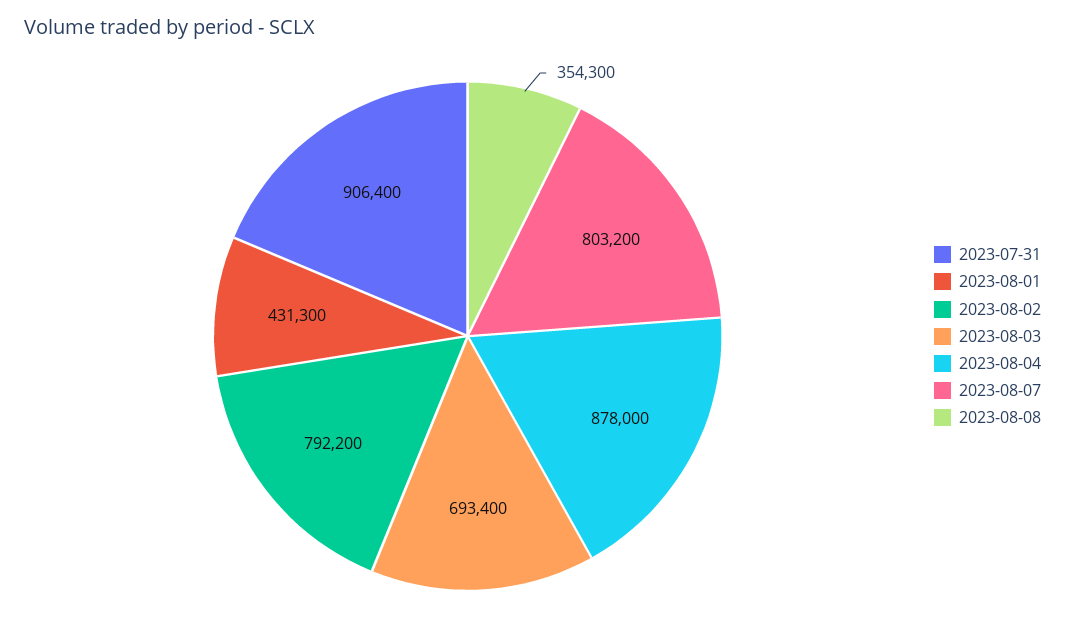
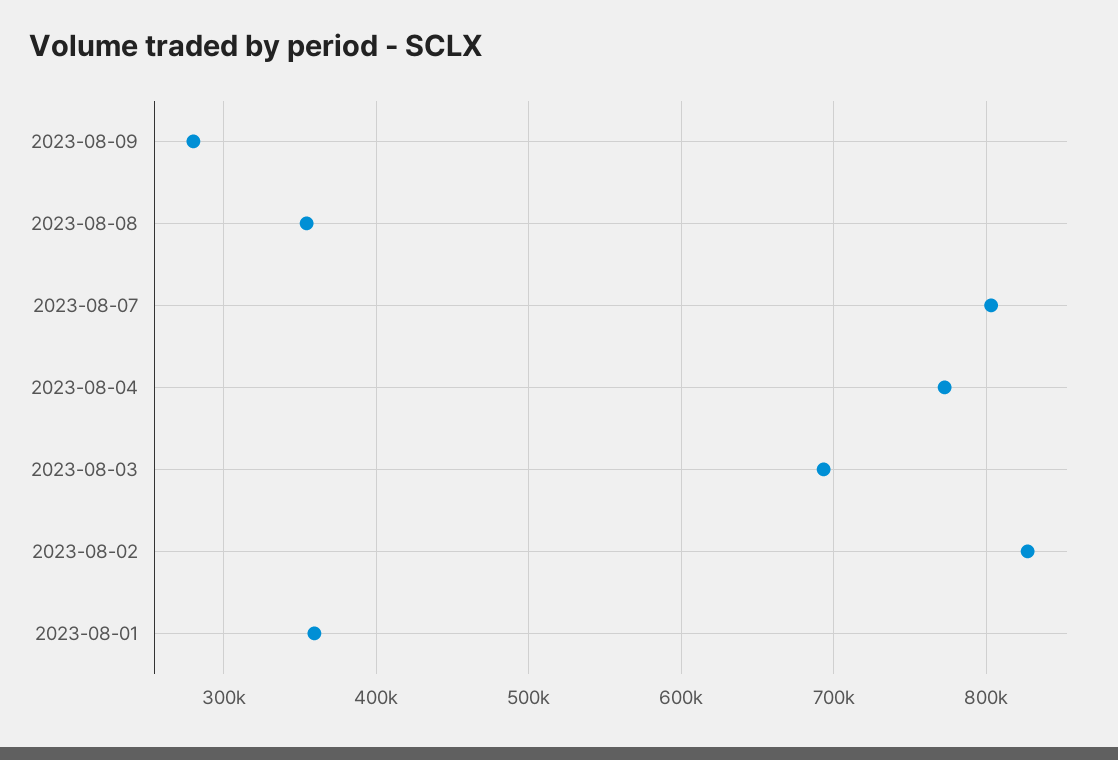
2023-07-31: 906400 -> none
2023-08-01: 431300 -> 360000
2023-08-02: 792200 -> 830000
2023-08-04: 878000 -> 770000
2023-08-09: none -> 280000

